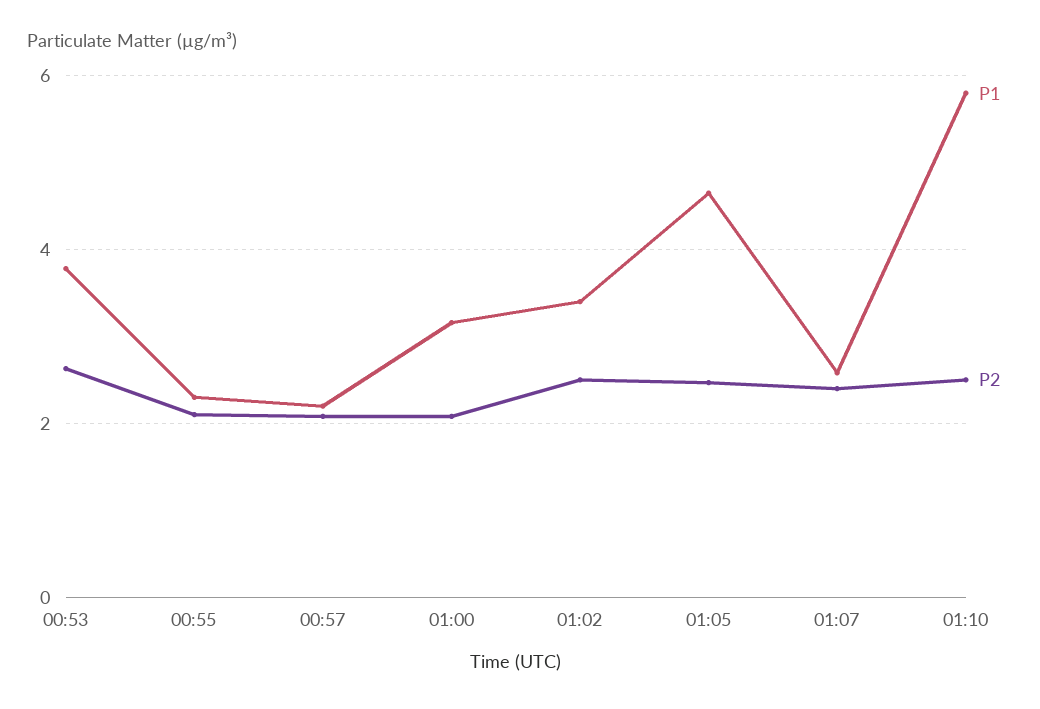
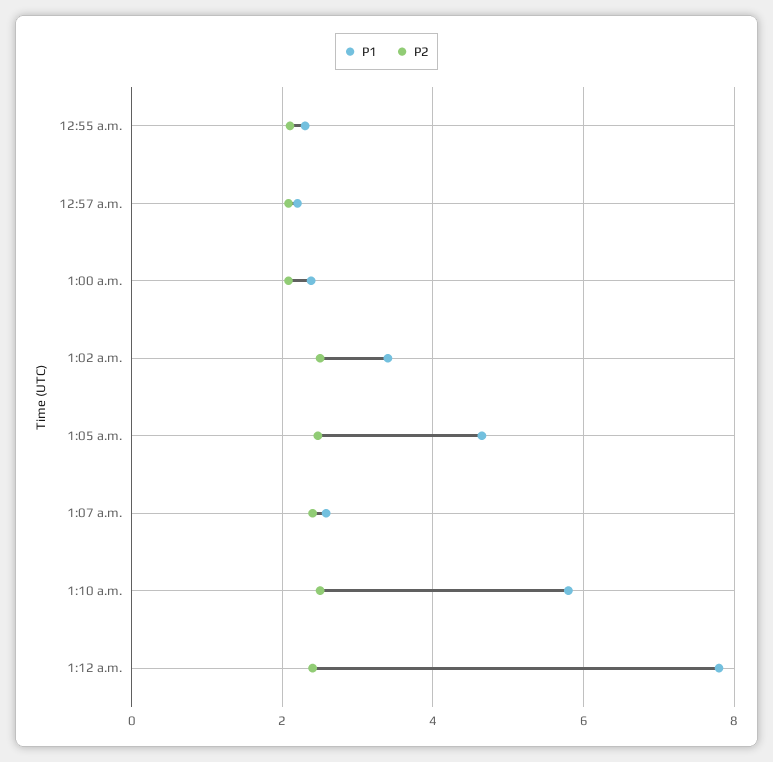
P1, 00:53: 3.8 -> none
P2, 00:53: 2.6 -> none
P1, 01:00: 3.2 -> 2.4
P1, 1:12 a.m.: none -> 7.8
P2, 1:12 a.m.: none -> 2.4

